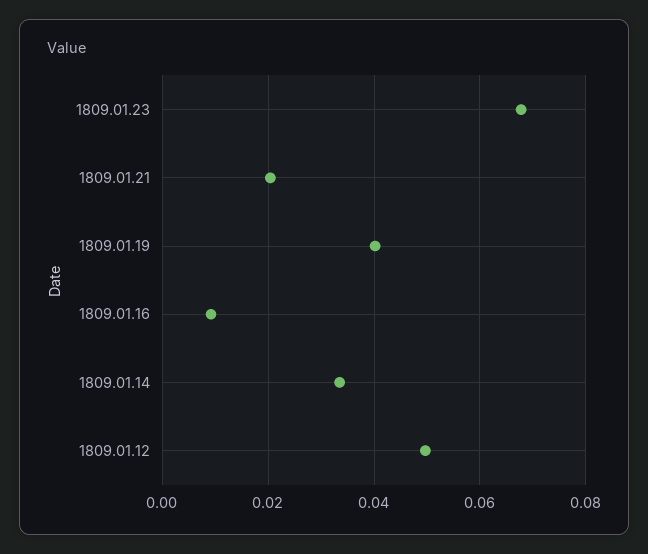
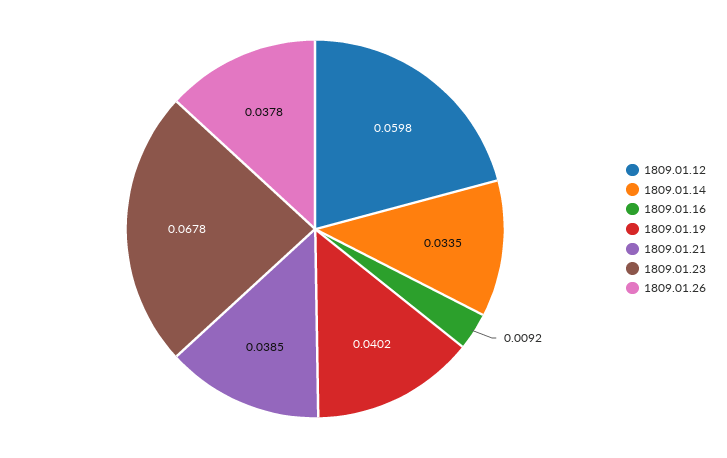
1809.01.21: 0.02 -> 0.0385
1809.01.12: 0.05 -> 0.0598
1809.01.26: none -> 0.0378

